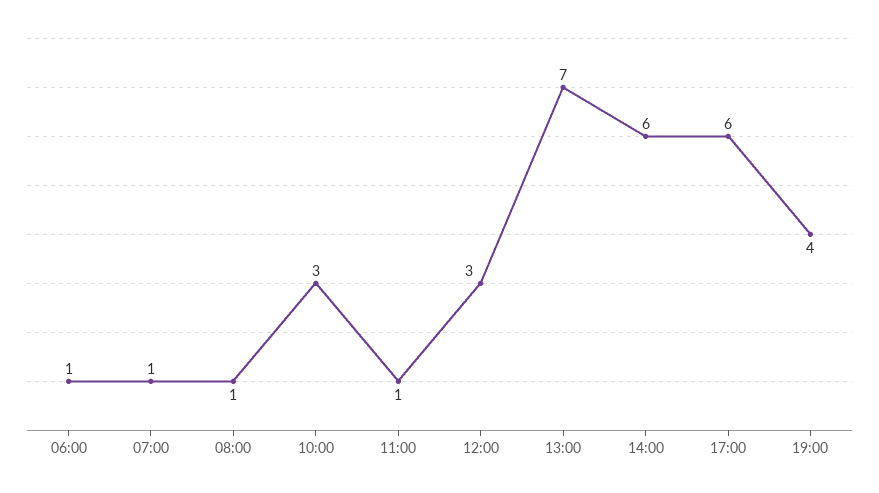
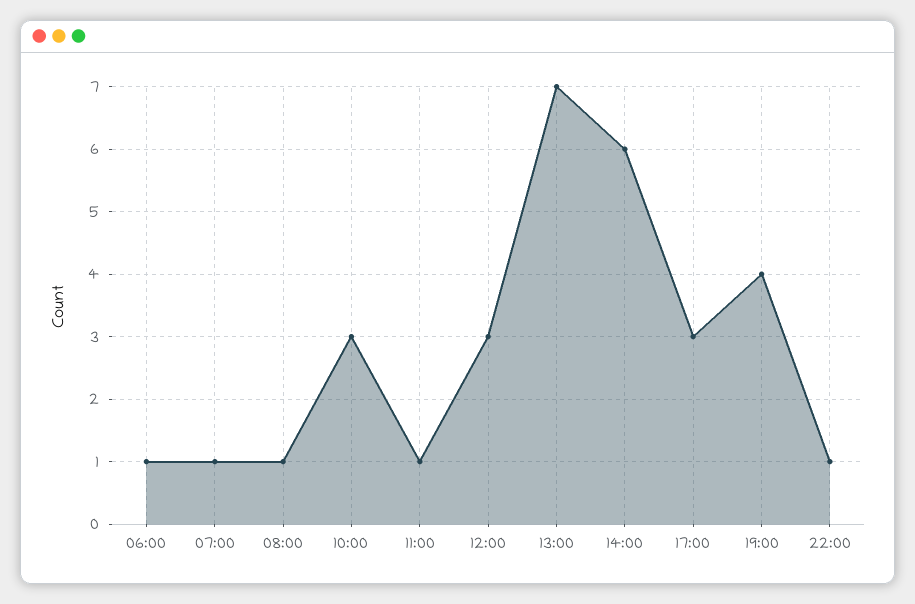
17:00: 6 -> 3
22:00: none -> 1

